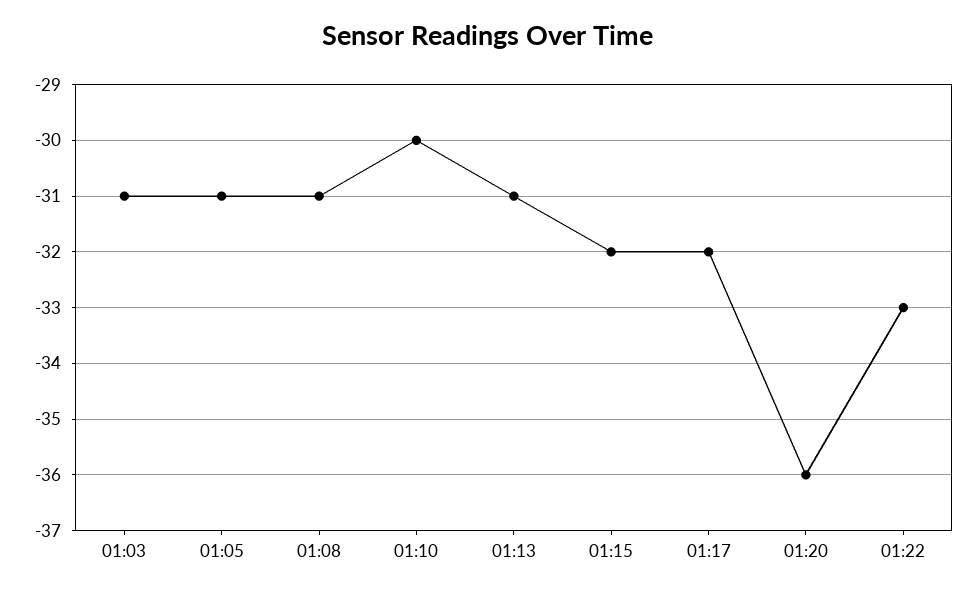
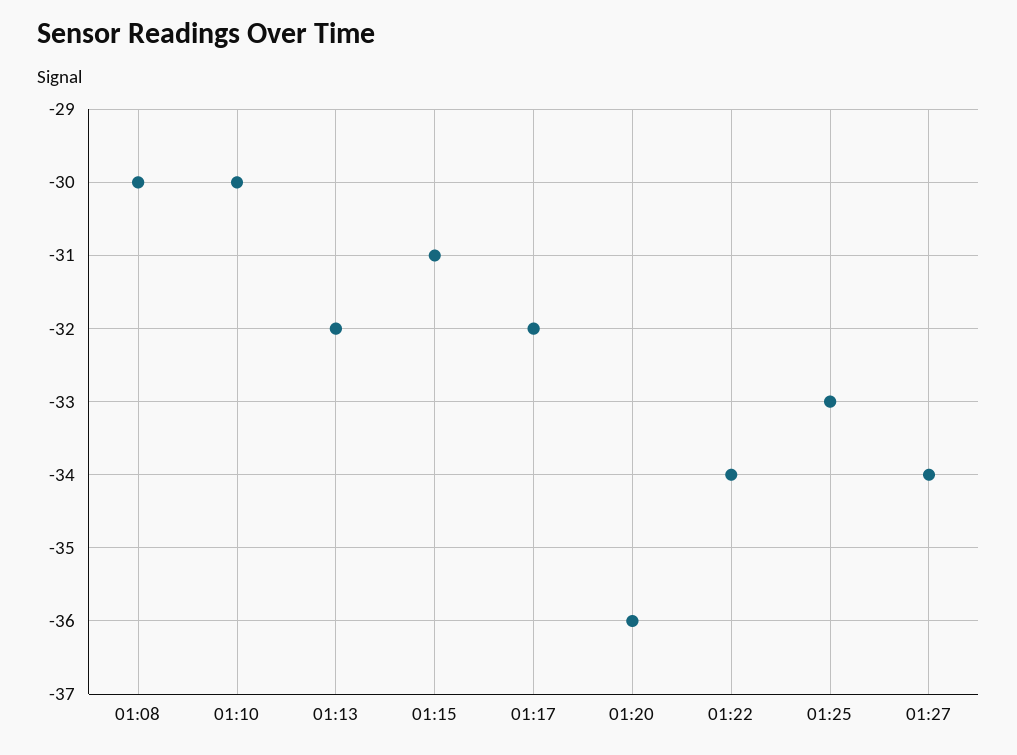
01:03: -31 -> none
01:05: -31 -> none
01:08: -31 -> -30
01:13: -31 -> -32
01:15: -32 -> -31
01:22: -33 -> -34
01:25: none -> -33
01:27: none -> -34

